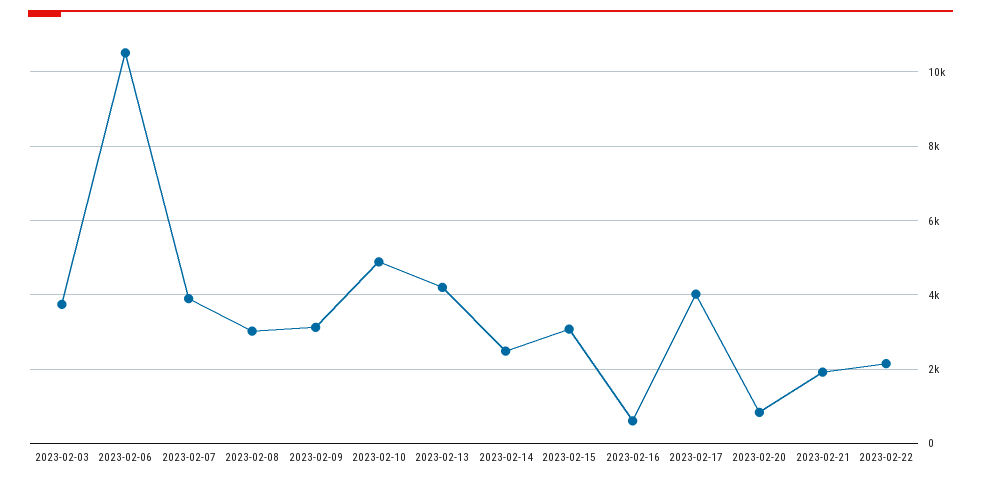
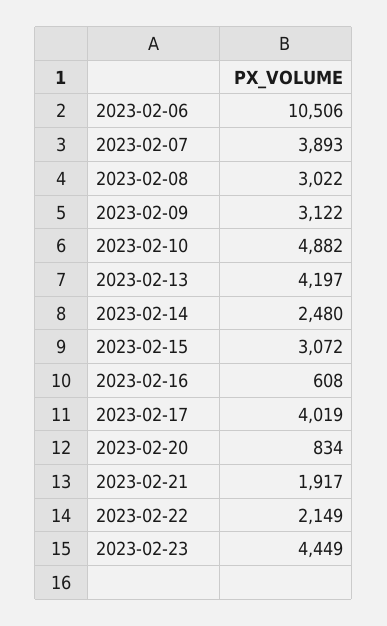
2023-02-03: 3800 -> none
2023-02-23: none -> 4449

